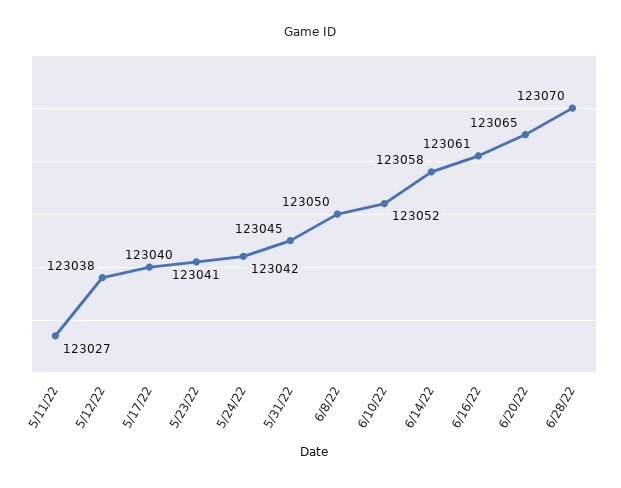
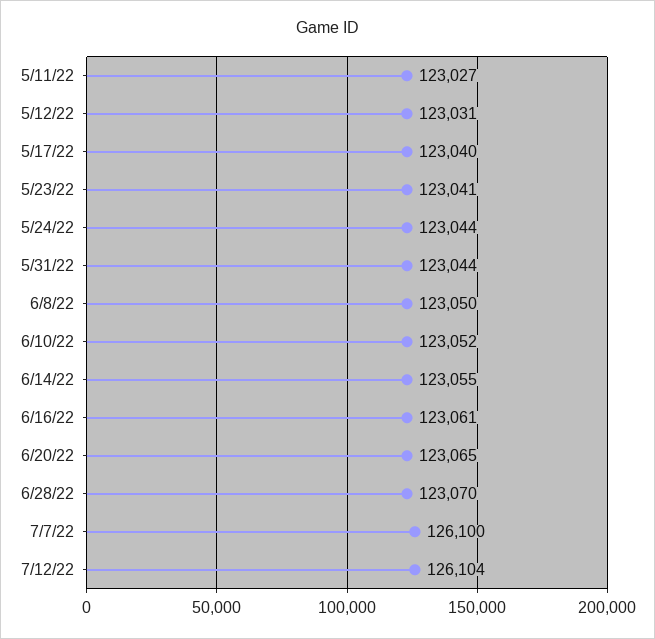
5/12/22: 123038 -> 123031
5/24/22: 123042 -> 123044
5/31/22: 123045 -> 123044
6/14/22: 123058 -> 123055
7/7/22: none -> 126100
7/12/22: none -> 126104

